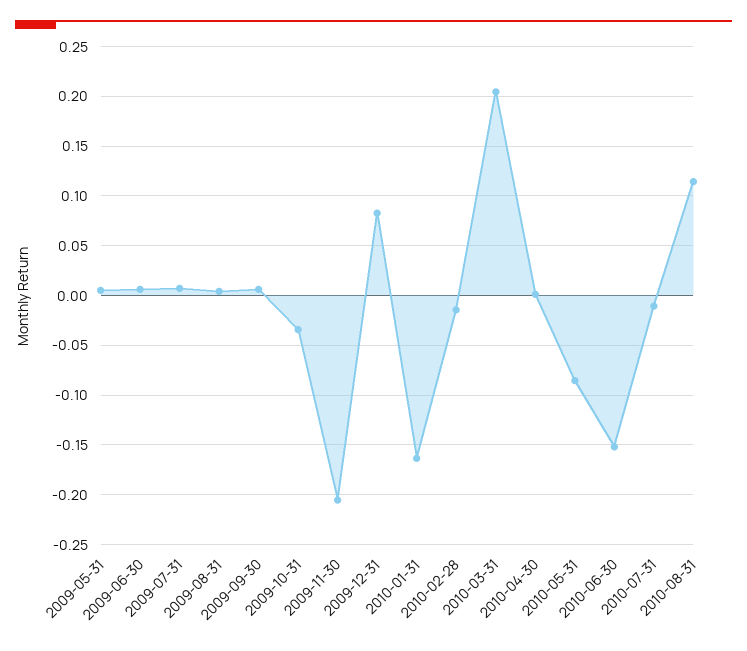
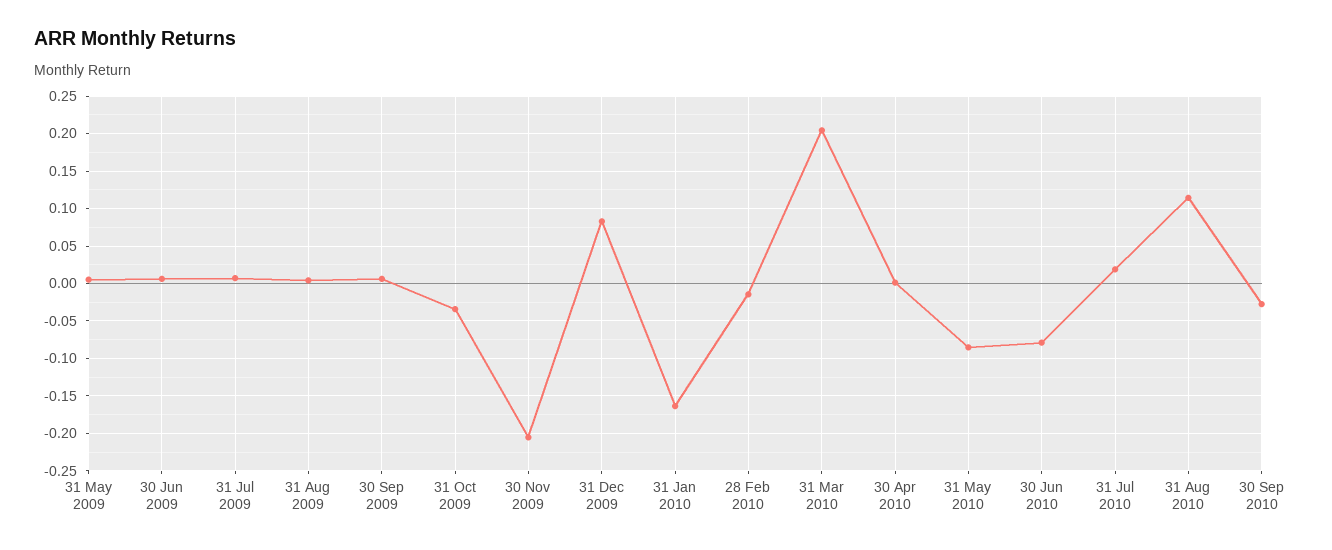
2010-06-30: -0.15 -> -0.08
2010-07-31: -0.01 -> 0.02
30 Sep 2010: none -> -0.03

